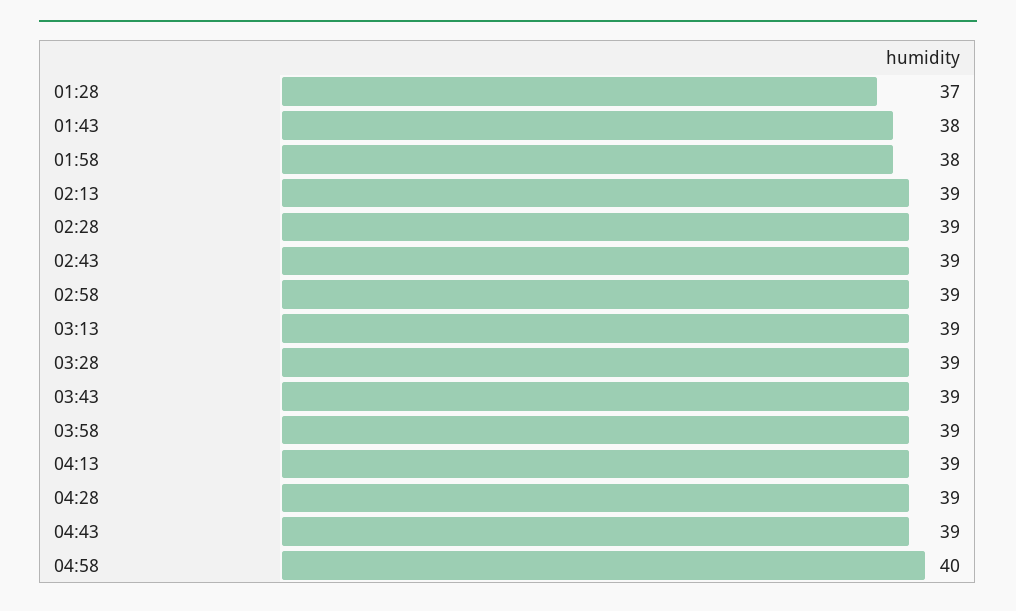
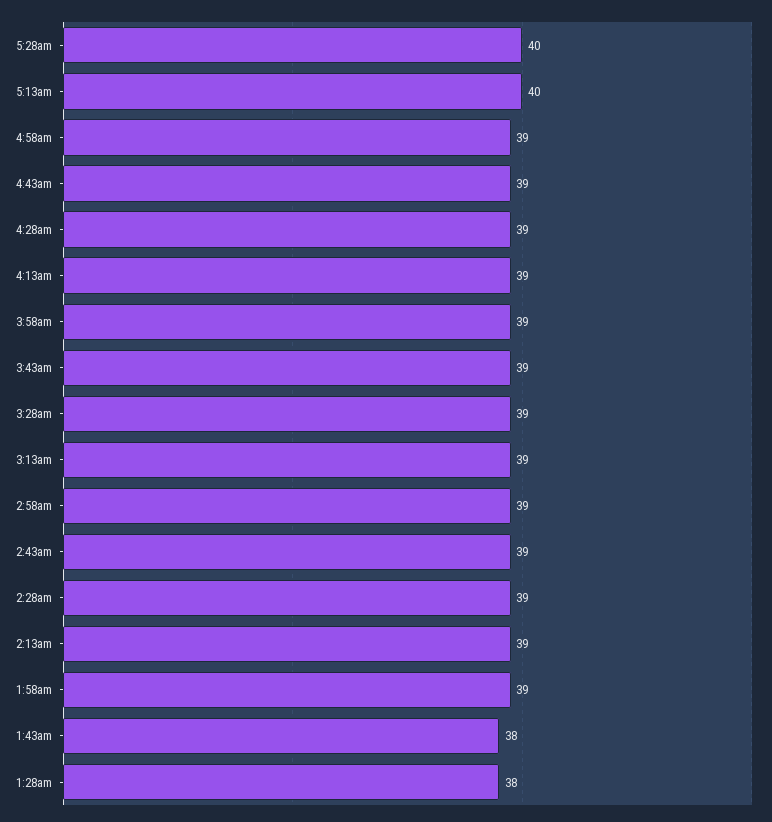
01:28: 37 -> 38
01:58: 38 -> 39
04:58: 40 -> 39
5:28am: none -> 40
5:13am: none -> 40

